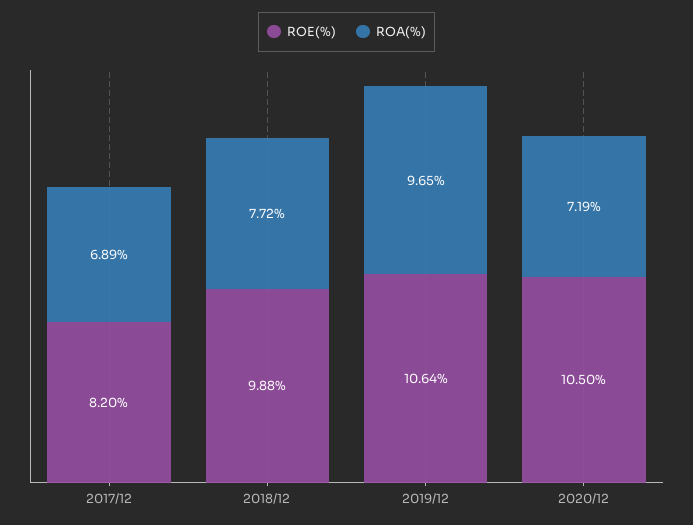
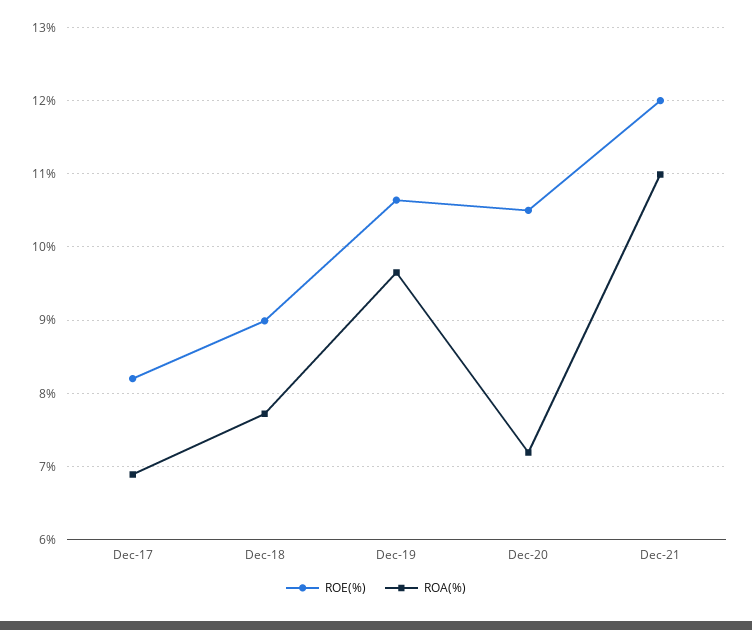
ROE(%), 2018/12: 9.88 -> 9
ROE(%), Dec-21: none -> 12
ROA(%), Dec-21: none -> 11

